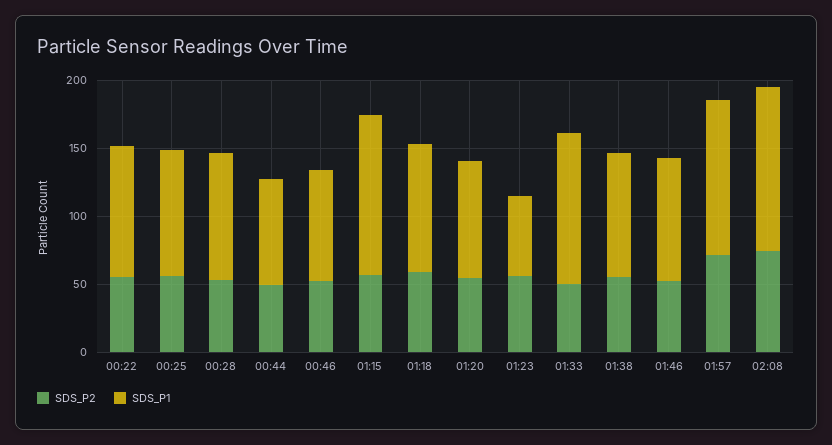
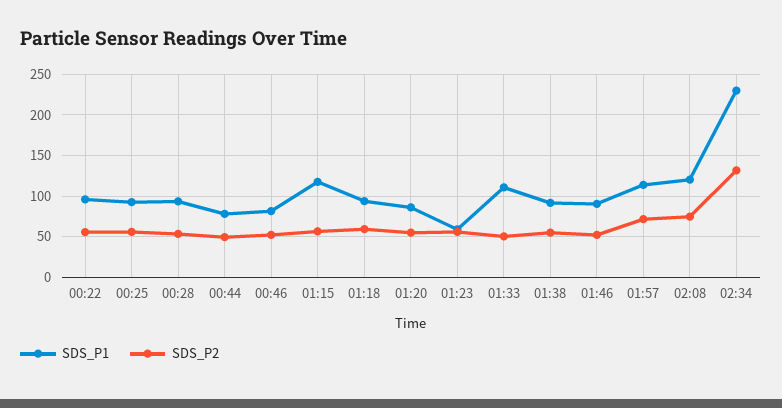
SDS_P1, 02:34: none -> 230
SDS_P2, 02:34: none -> 130

